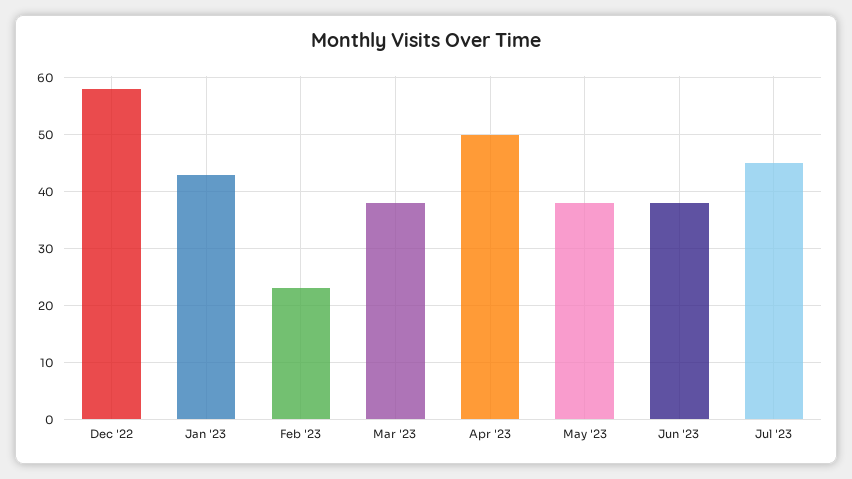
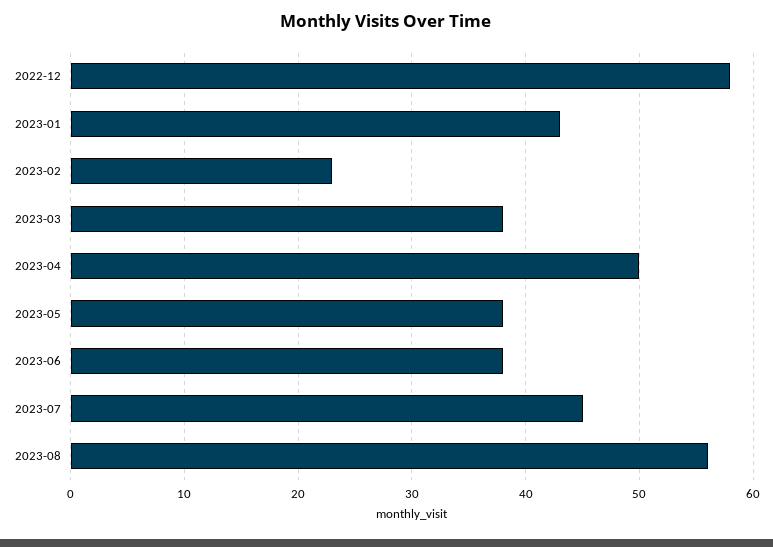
2023-08: none -> 56

